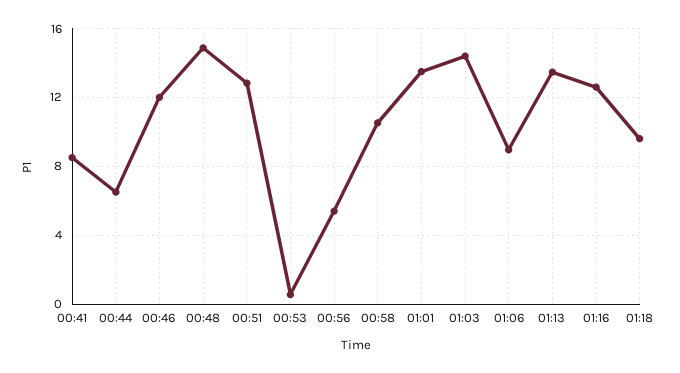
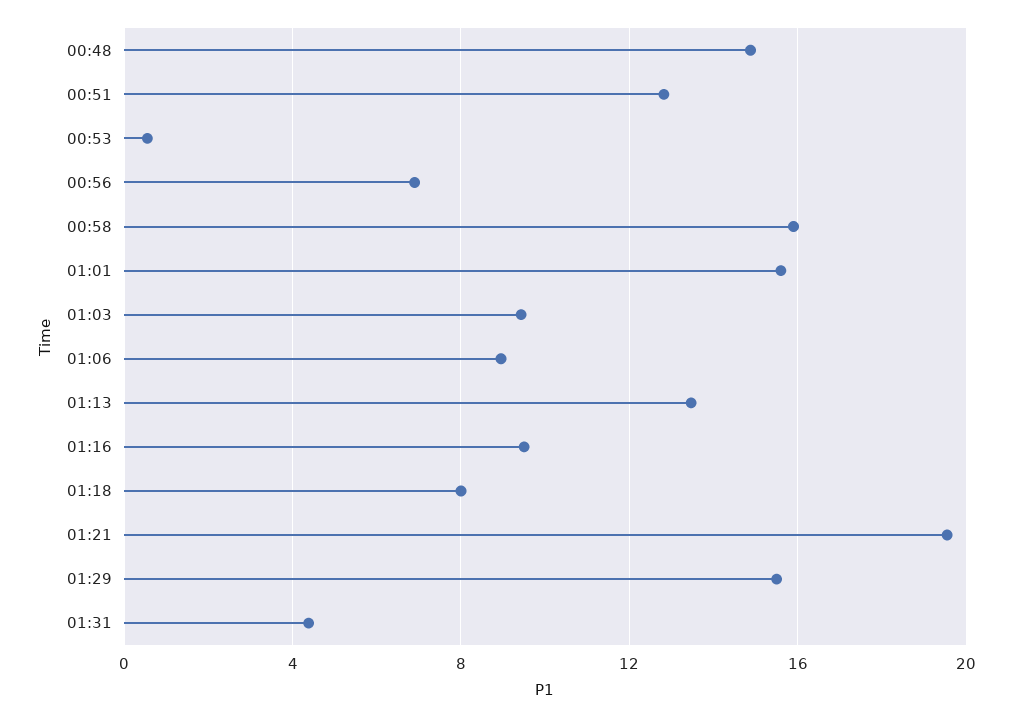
00:41: 8.5 -> none
00:44: 6.5 -> none
00:46: 12 -> none
00:56: 5.5 -> 7
00:58: 10.5 -> 16
01:01: 13.5 -> 15.5
01:03: 14.5 -> 9.5
01:16: 12.5 -> 9.5
01:18: 9.5 -> 8
01:21: none -> 19.5
01:29: none -> 15.5
01:31: none -> 4.5

